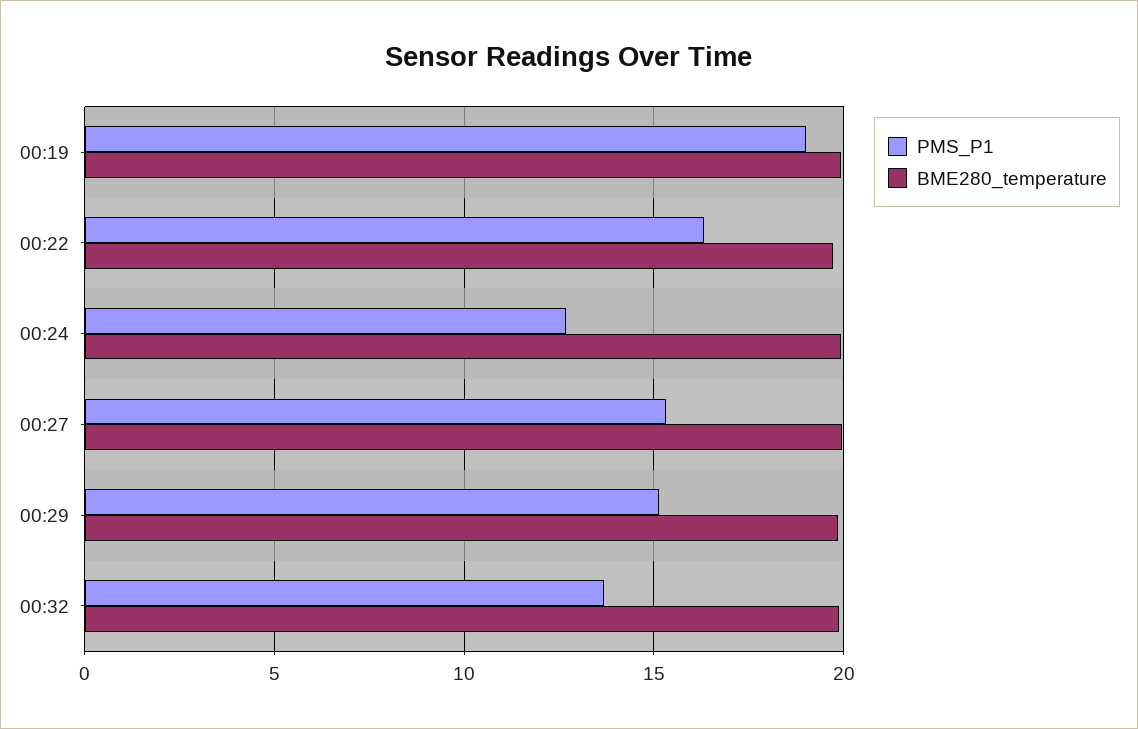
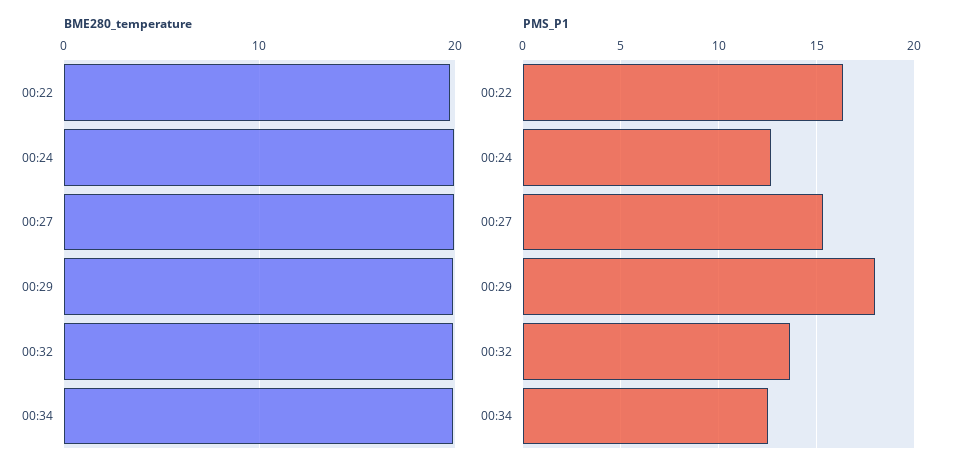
PMS_P1, 00:19: 19 -> none
BME280_temperature, 00:19: 20 -> none
PMS_P1, 00:29: 15 -> 18
BME280_temperature, 00:34: none -> 20
PMS_P1, 00:34: none -> 12.5

